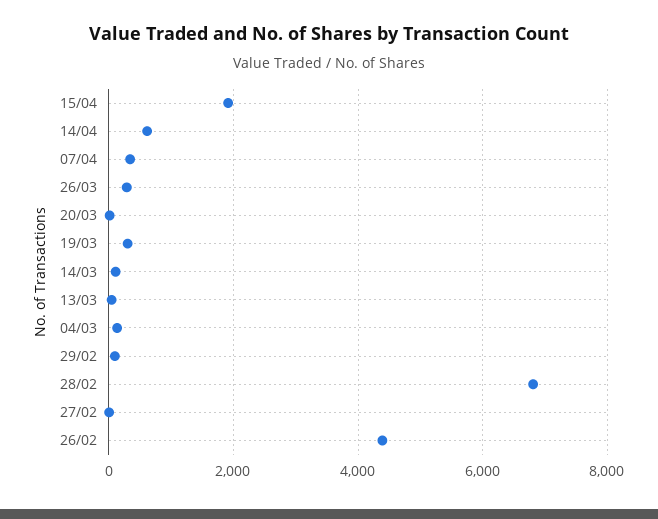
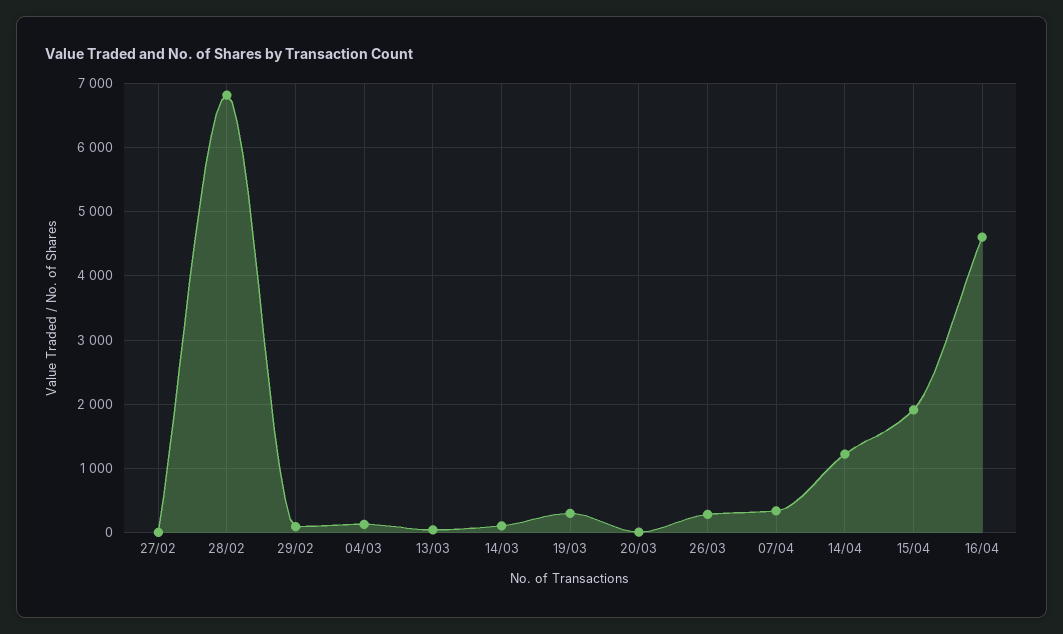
14/04: 600 -> 1200
26/02: 4400 -> none
16/04: none -> 4600

